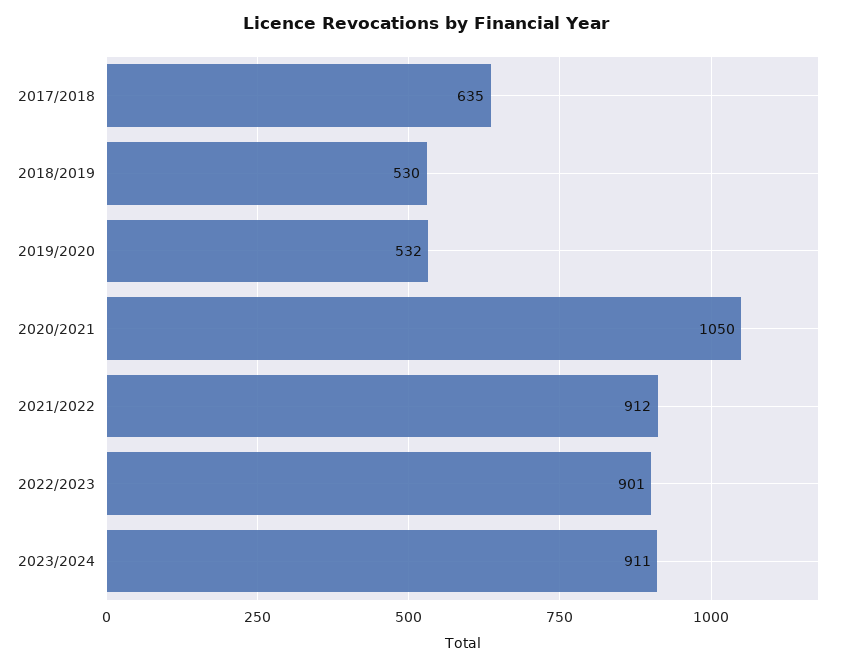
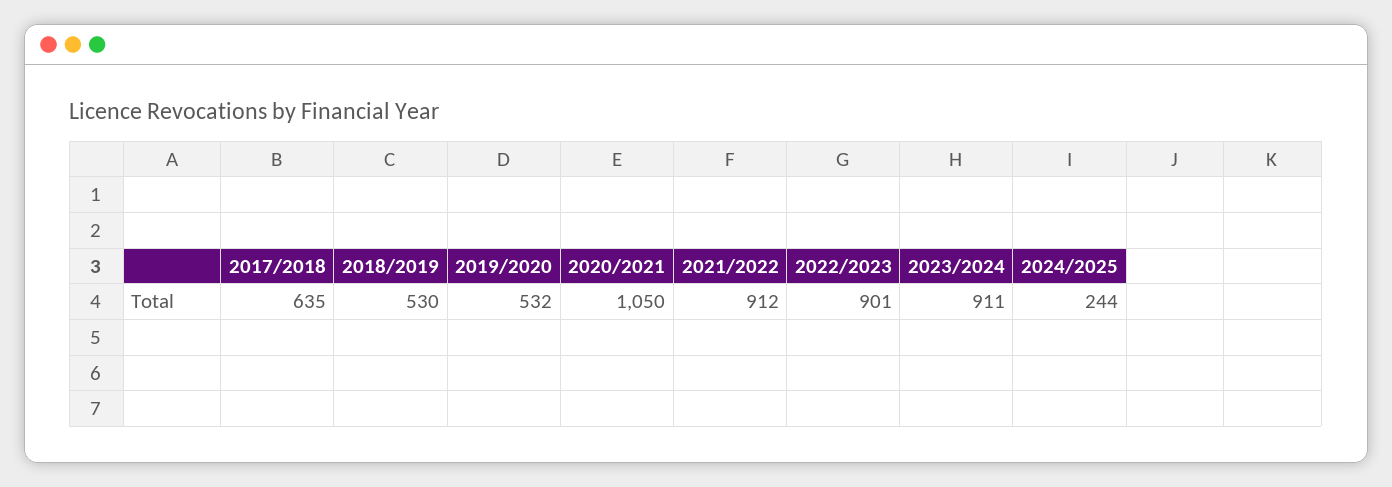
2024/2025: none -> 244

